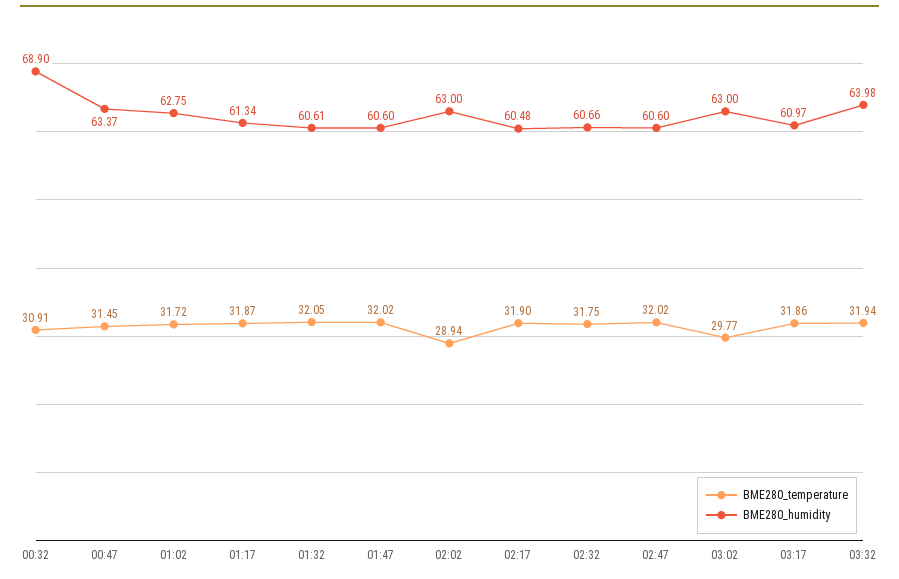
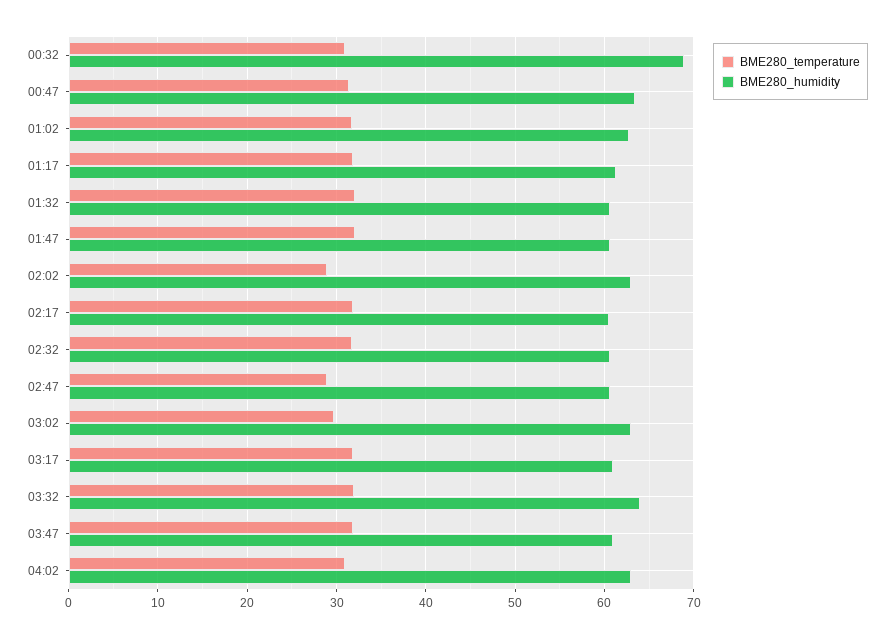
BME280_temperature, 02:47: 32.02 -> 29
BME280_temperature, 03:47: none -> 32
BME280_humidity, 03:47: none -> 61
BME280_temperature, 04:02: none -> 31
BME280_humidity, 04:02: none -> 63

